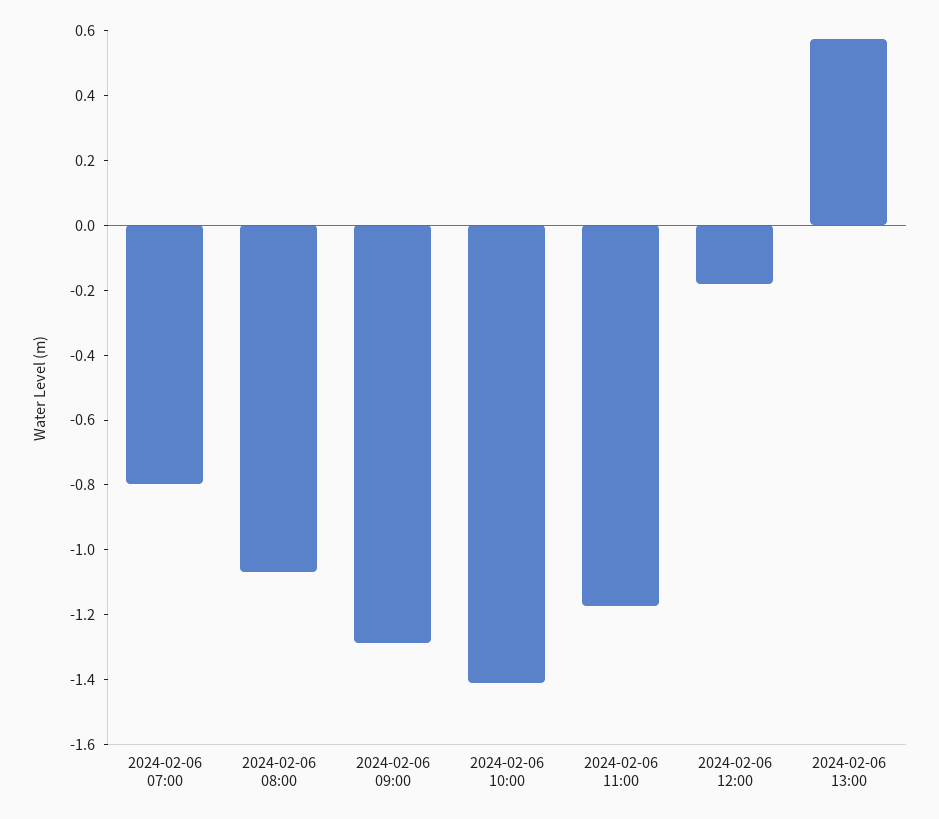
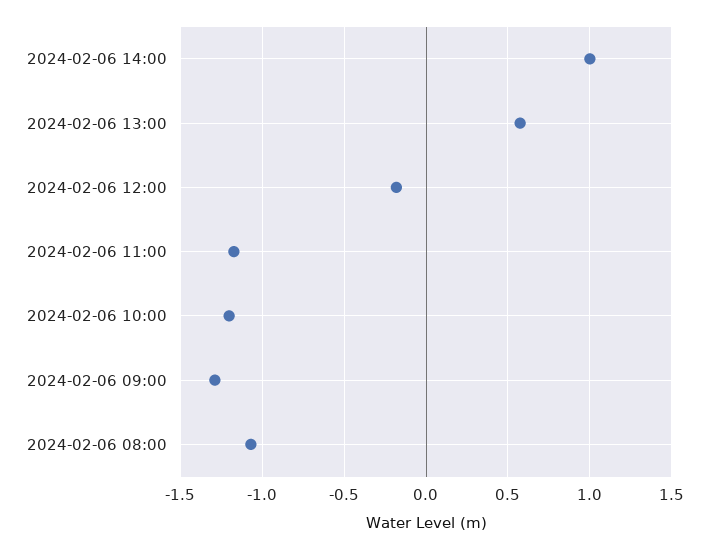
2024-02-06 07:00: -0.8 -> none
2024-02-06 10:00: -1.4 -> -1.2
2024-02-06 14:00: none -> 1

